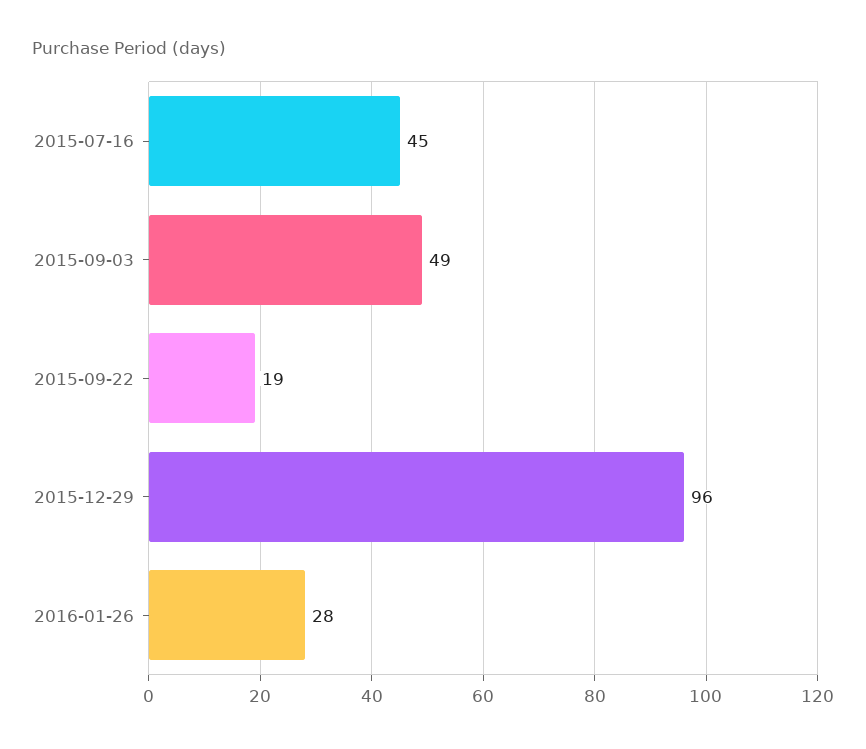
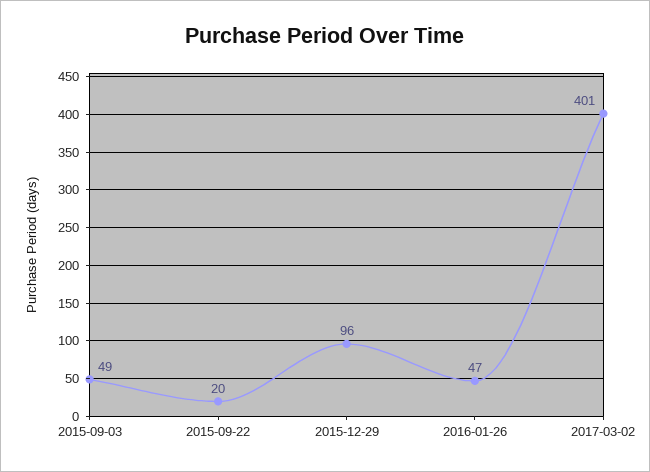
2015-07-16: 45 -> none
2015-09-22: 19 -> 20
2016-01-26: 28 -> 47
2017-03-02: none -> 401

